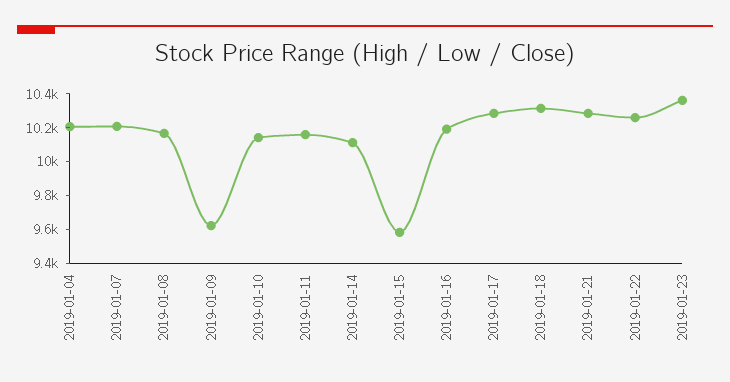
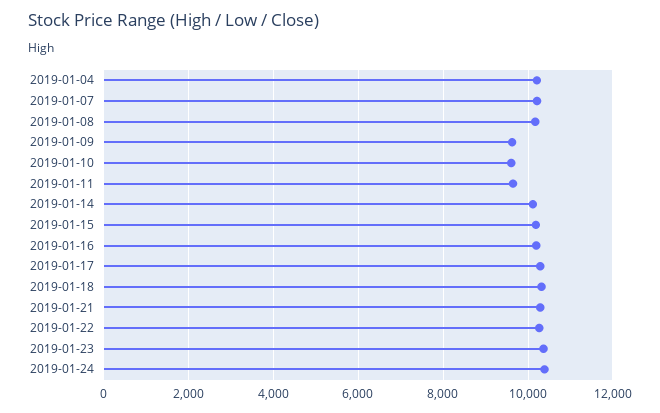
2019-01-10: 10150 -> 9600
2019-01-11: 10150 -> 9600
2019-01-15: 9600 -> 10200
2019-01-24: none -> 10400

